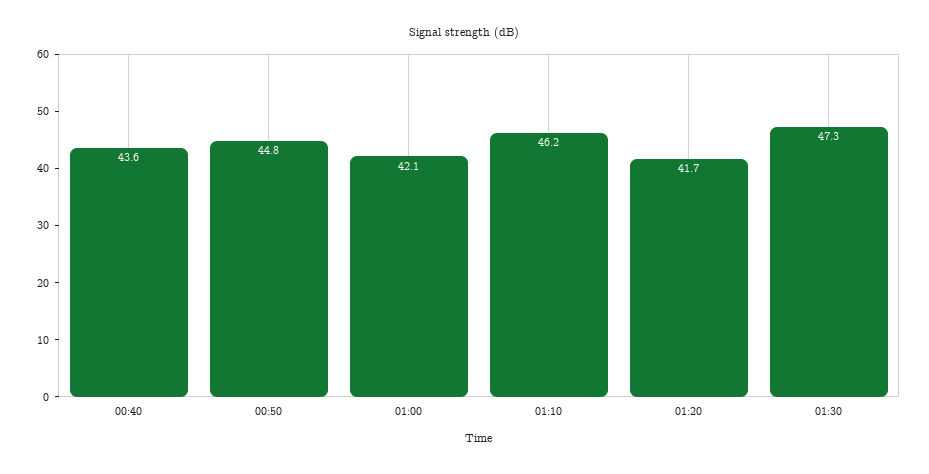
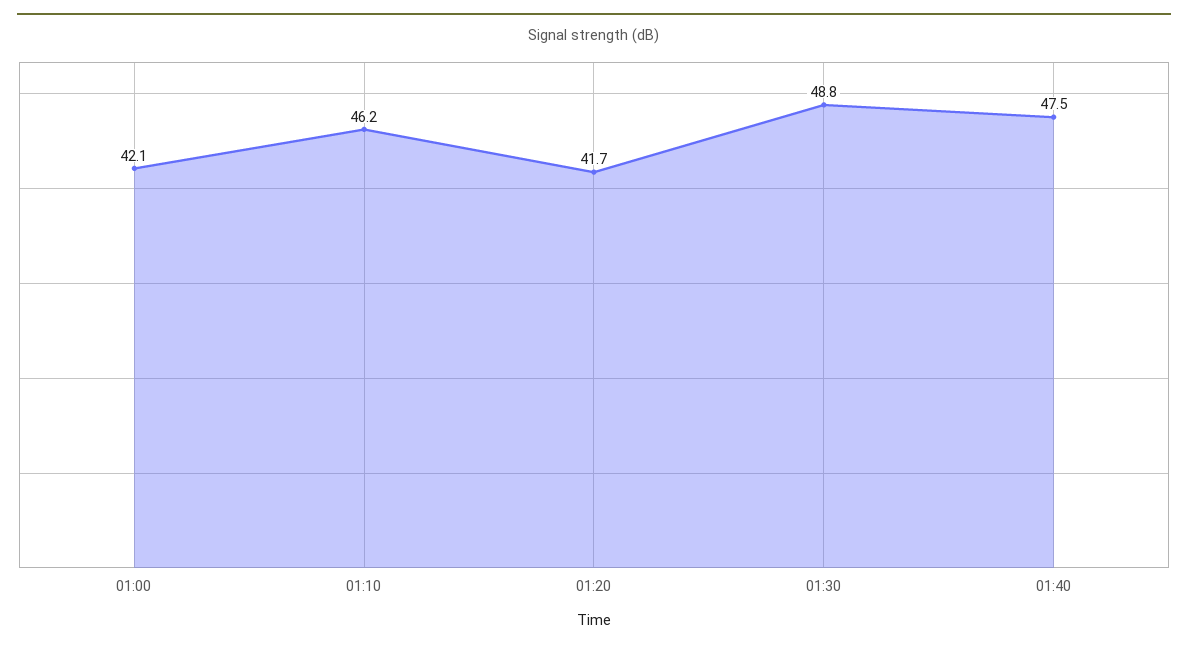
00:40: 43.6 -> none
00:50: 44.8 -> none
01:30: 47.3 -> 48.8
01:40: none -> 47.5

